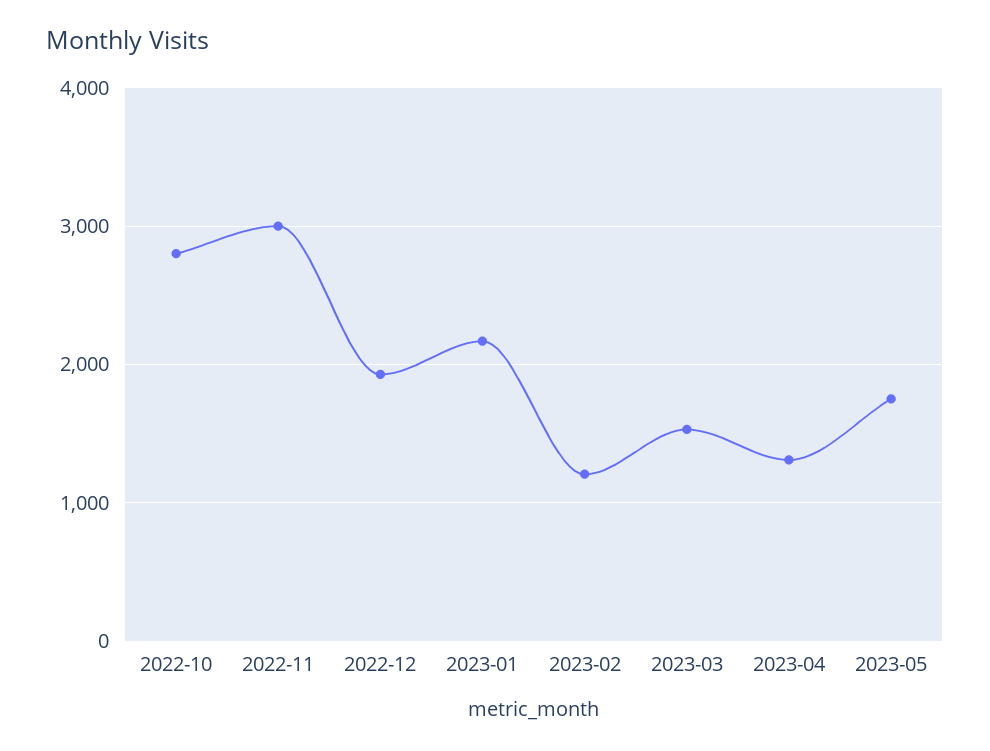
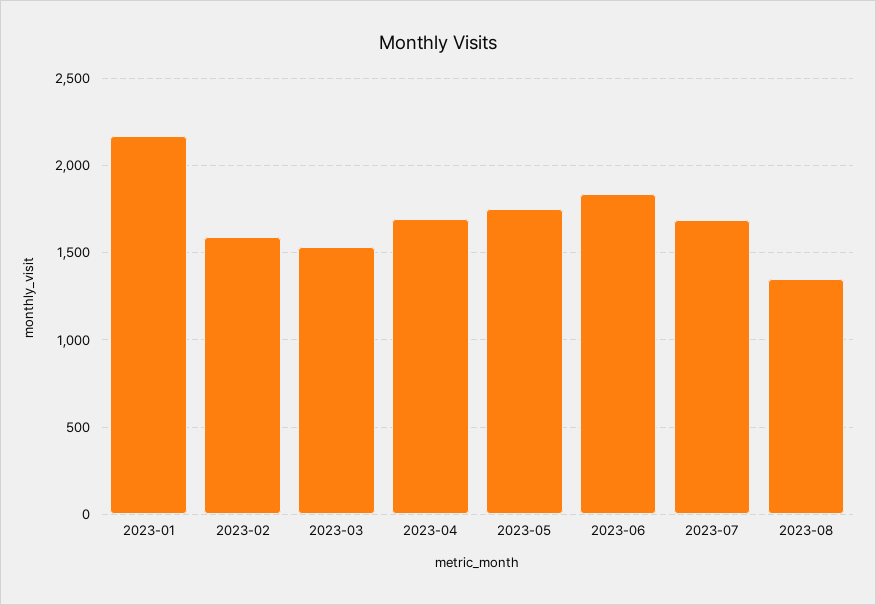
2022-10: 2800 -> none
2022-11: 3000 -> none
2022-12: 1900 -> none
2023-02: 1200 -> 1600
2023-04: 1300 -> 1700
2023-06: none -> 1850
2023-07: none -> 1700
2023-08: none -> 1350

